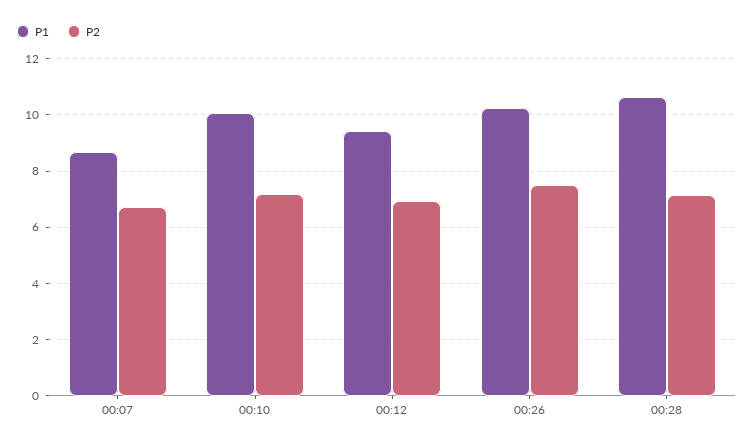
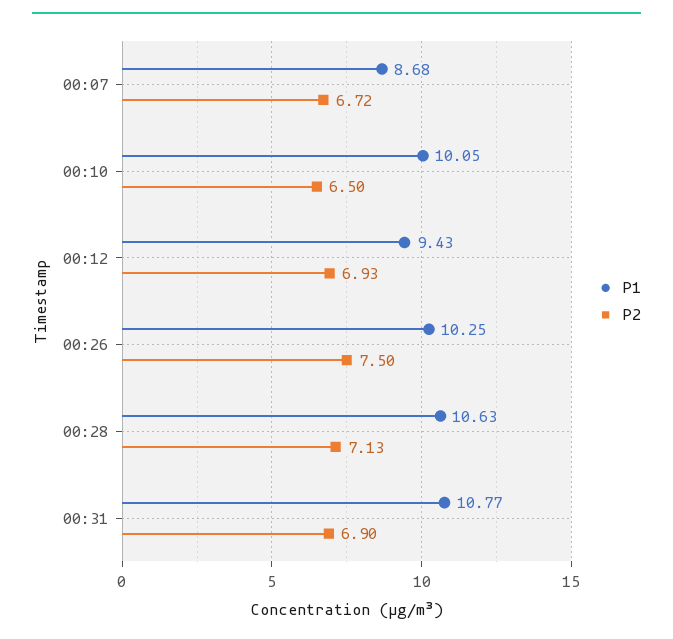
P2, 00:10: 7.25 -> 6.5
P1, 00:31: none -> 10.77
P2, 00:31: none -> 6.9

